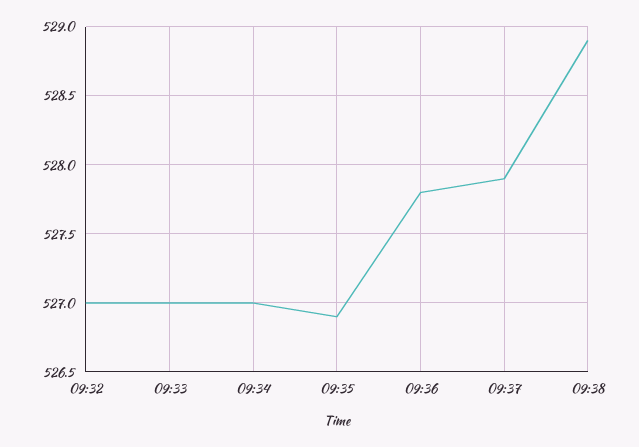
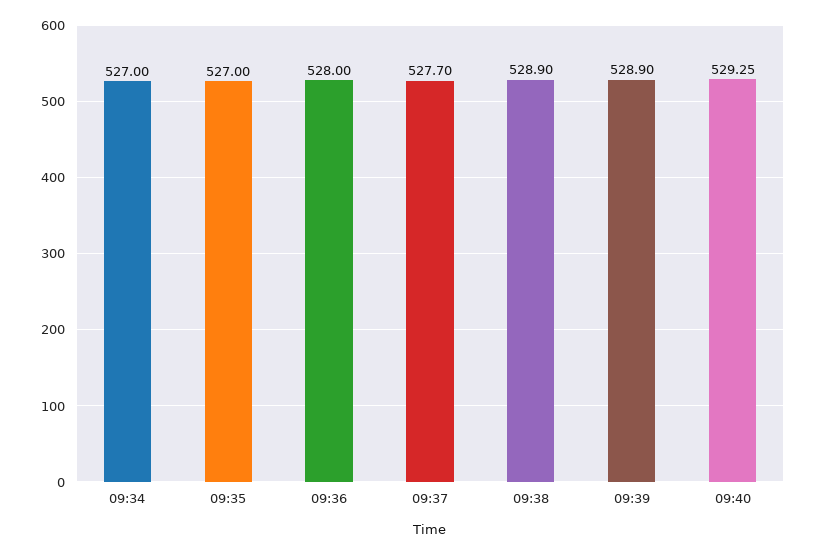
09:32: 527 -> none
09:33: 527 -> none
09:35: 526.9 -> 527
09:36: 527.8 -> 528
09:37: 527.9 -> 527.7
09:39: none -> 528.9
09:40: none -> 529.25

